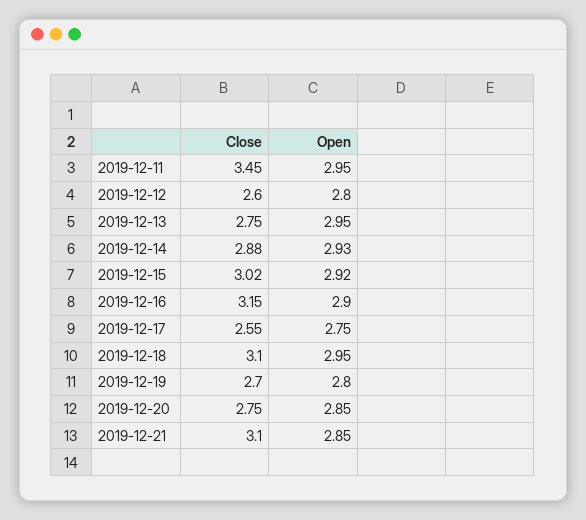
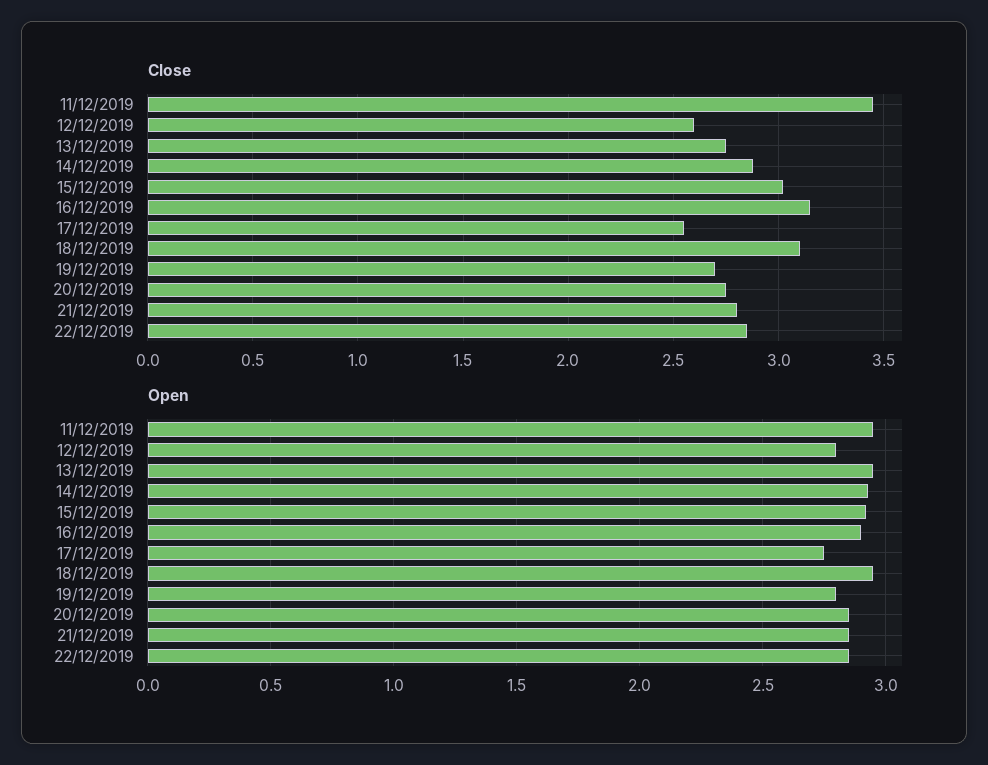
Close, 2019-12-21: 3.1 -> 2.8
Close, 22/12/2019: none -> 2.85
Open, 22/12/2019: none -> 2.85

